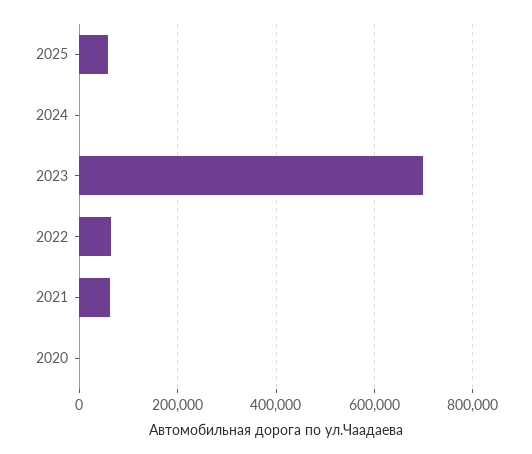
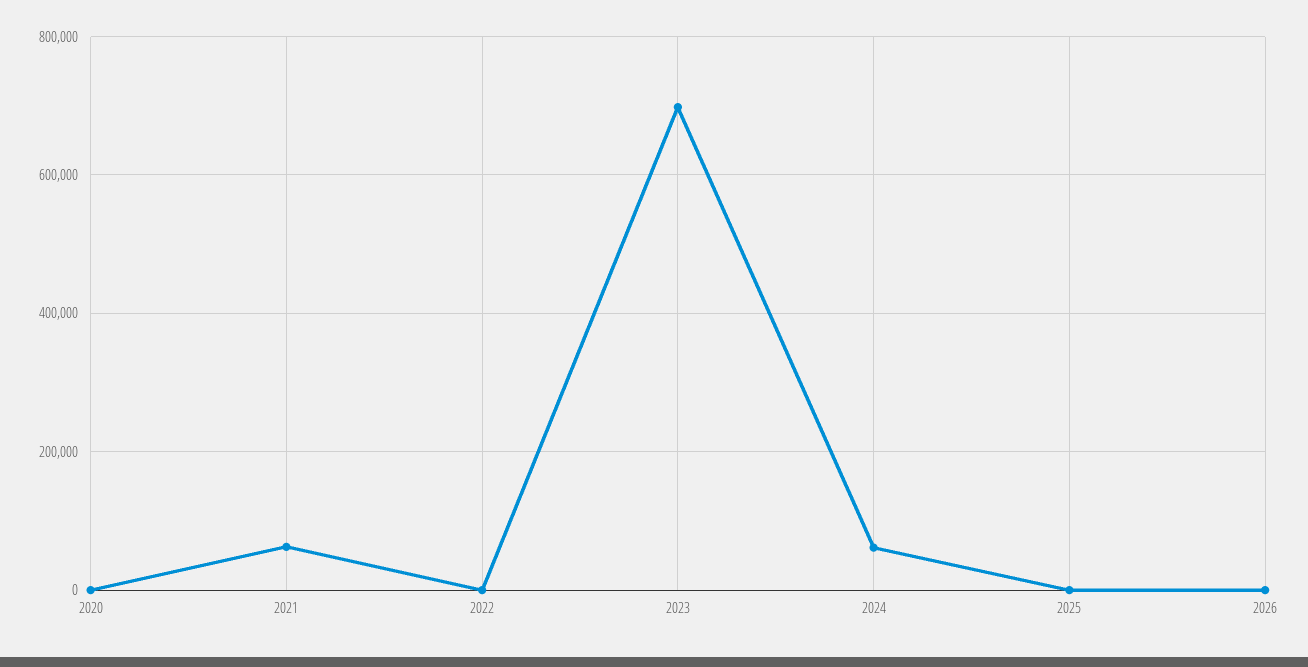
2025: 60000 -> 0
2024: 0 -> 60000
2022: 60000 -> 0
2026: none -> 0

